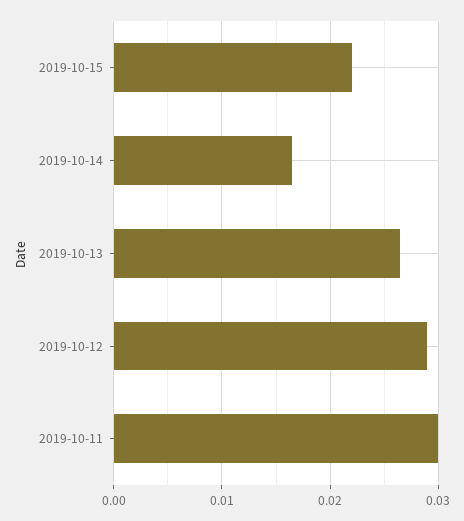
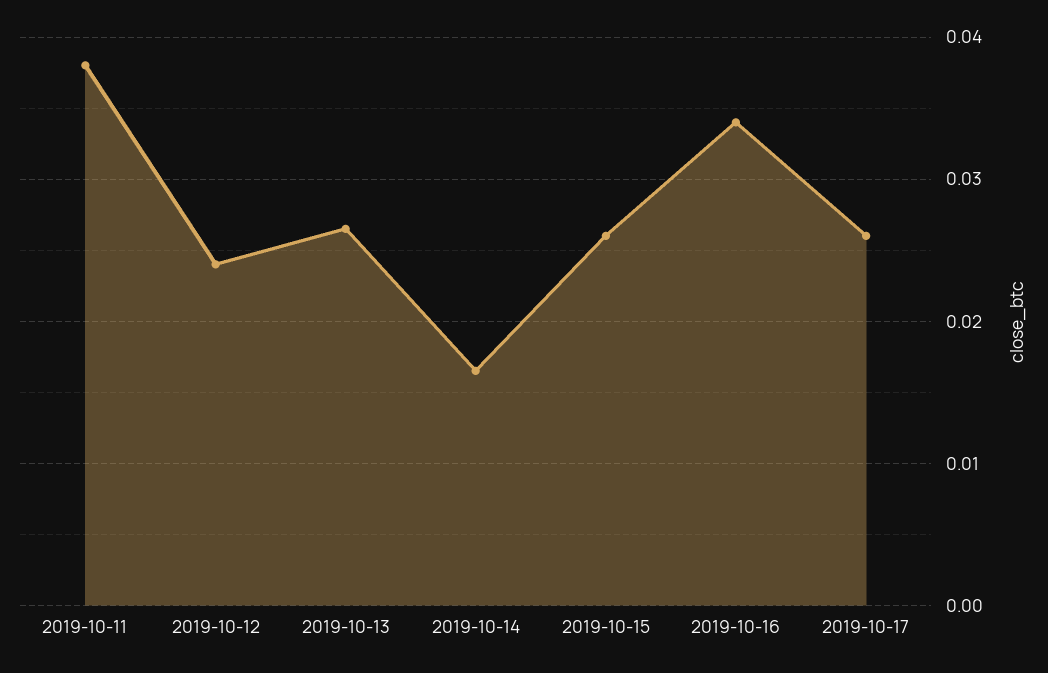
2019-10-15: 0.022 -> 0.026
2019-10-12: 0.029 -> 0.024
2019-10-11: 0.03 -> 0.038
2019-10-16: none -> 0.034
2019-10-17: none -> 0.026

